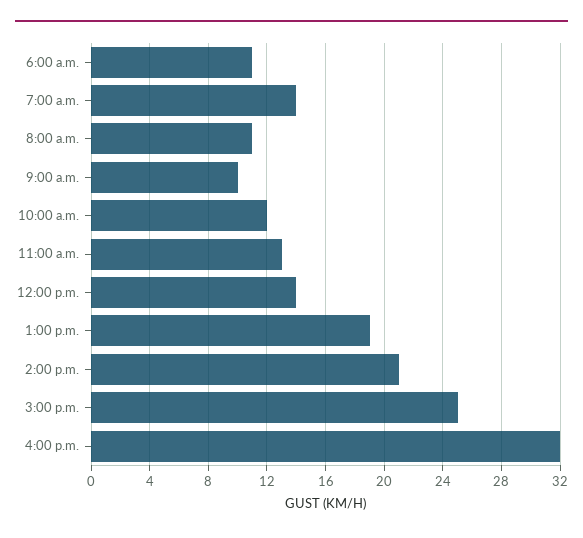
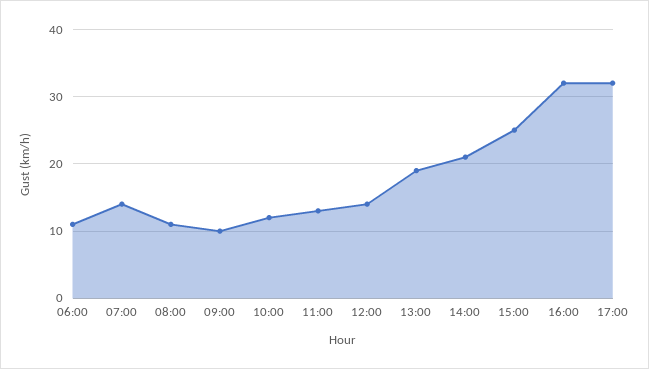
17:00: none -> 32

